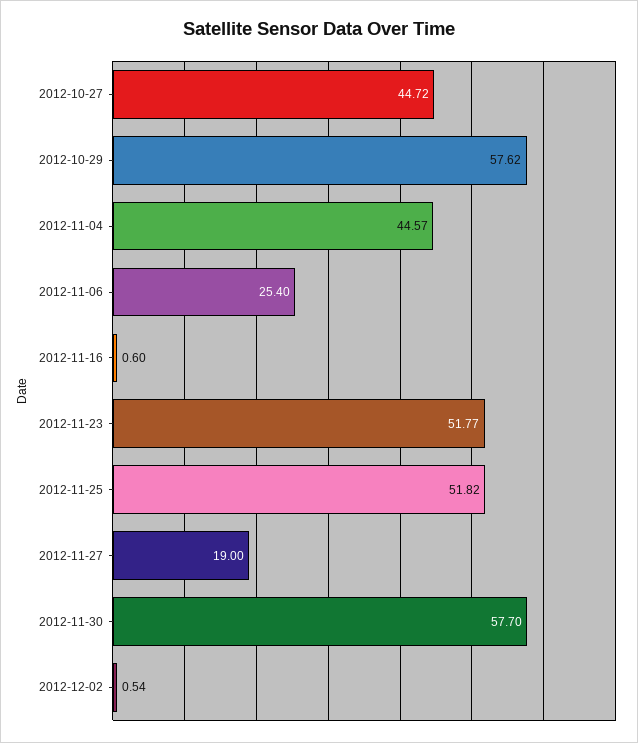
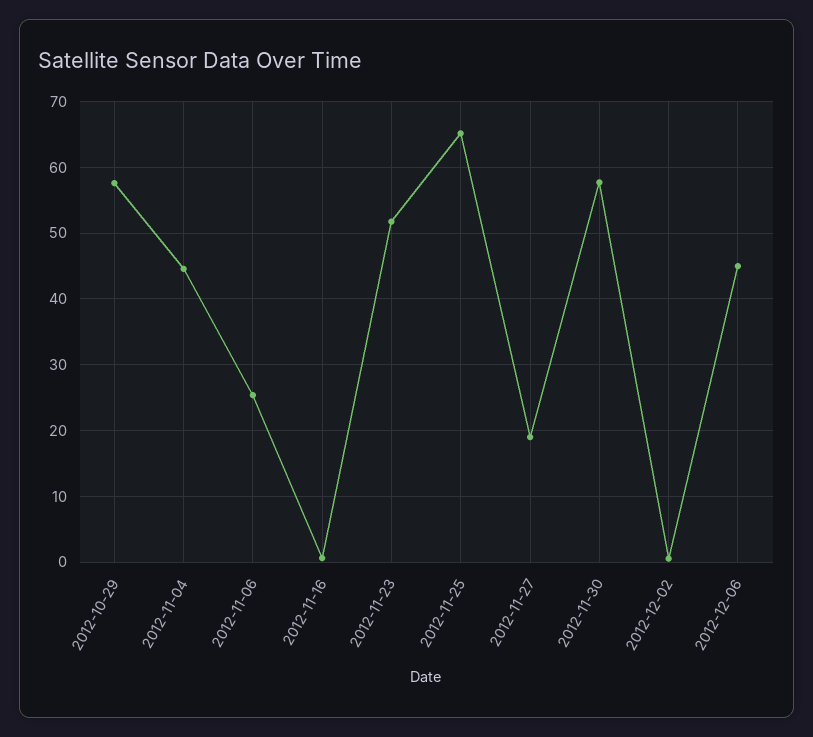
2012-10-27: 44.72 -> none
2012-11-25: 51.82 -> 65
2012-12-06: none -> 45

